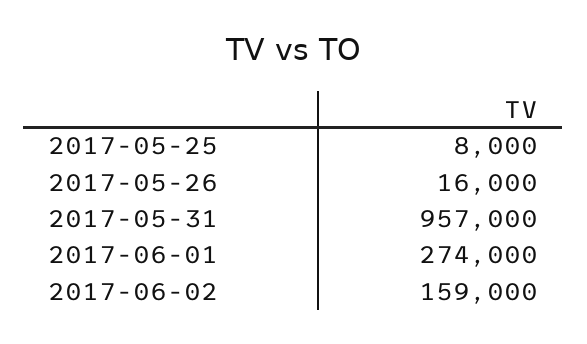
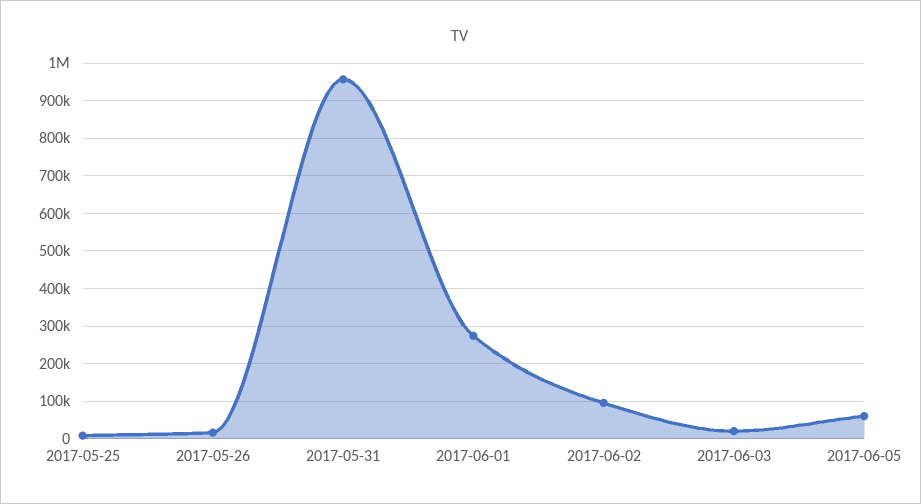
2017-06-02: 159000 -> 100000
2017-06-03: none -> 20000
2017-06-05: none -> 60000

